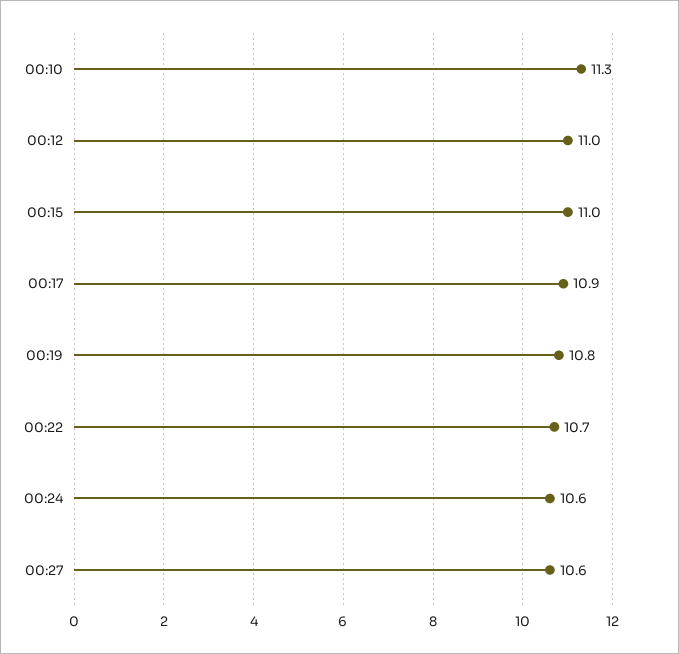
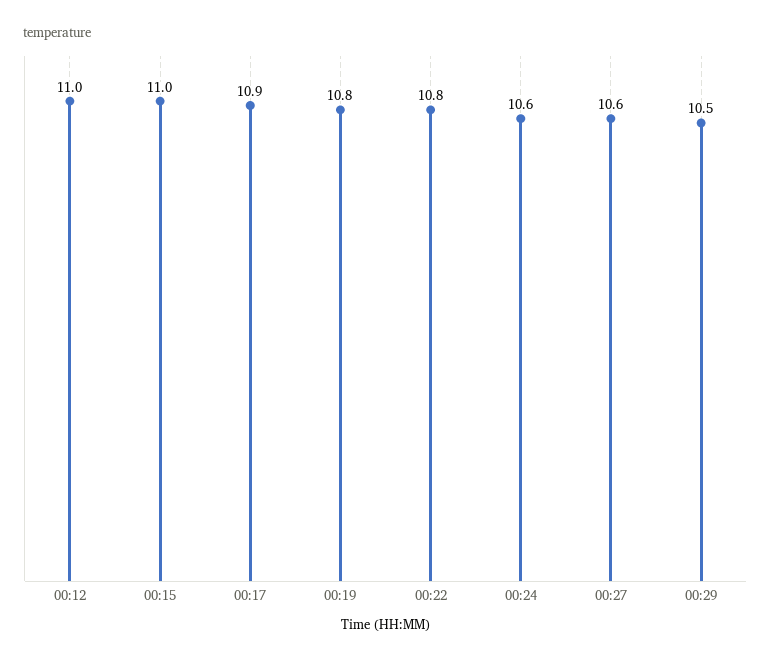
00:10: 11.3 -> none
00:22: 10.7 -> 10.8
00:29: none -> 10.5

